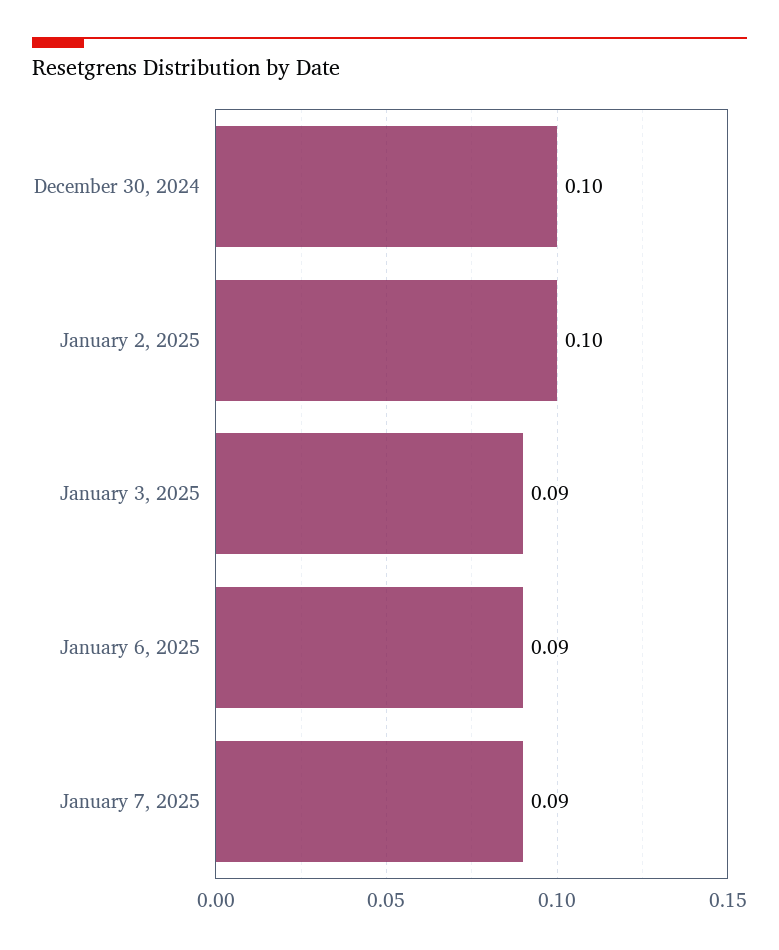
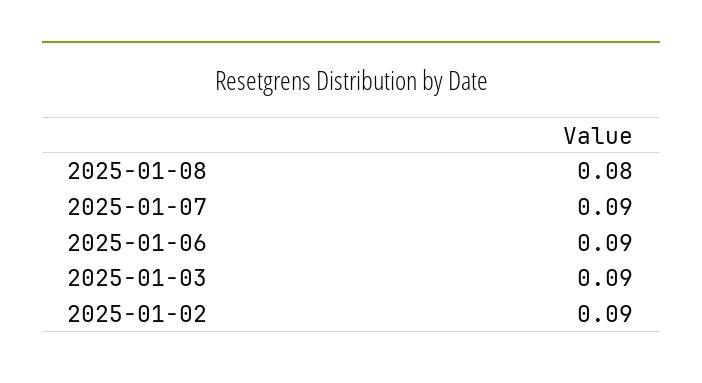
December 30, 2024: 0.1 -> none
January 2, 2025: 0.1 -> 0.09
2025-01-08: none -> 0.08

